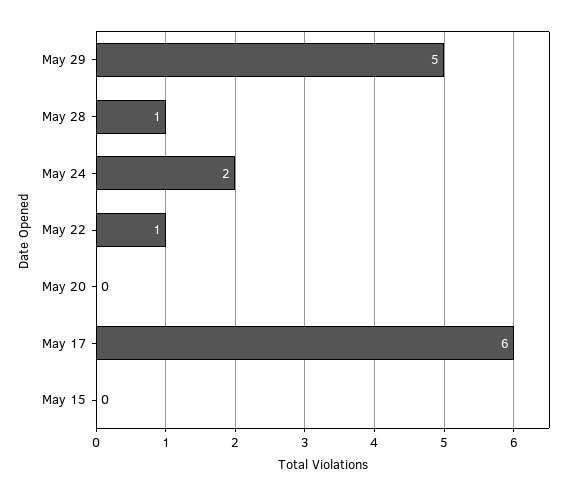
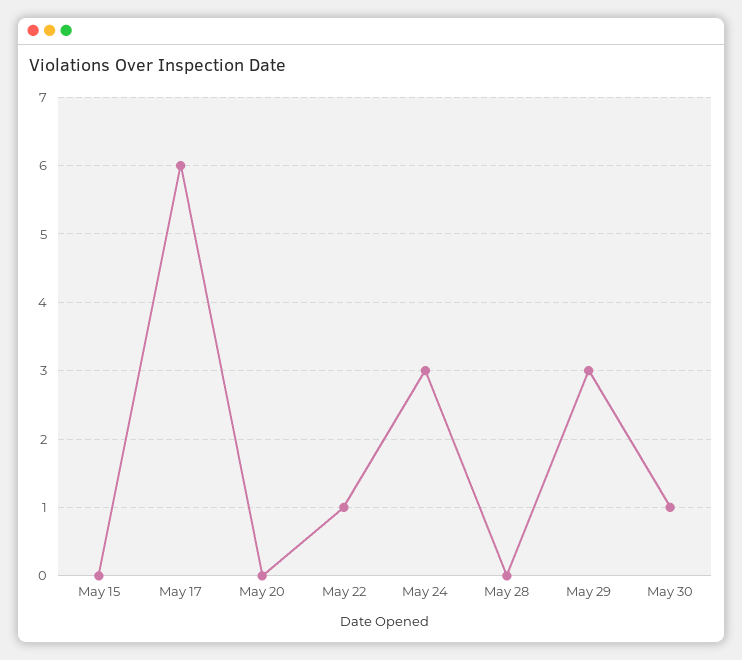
May 29: 5 -> 3
May 28: 1 -> 0
May 24: 2 -> 3
May 30: none -> 1

